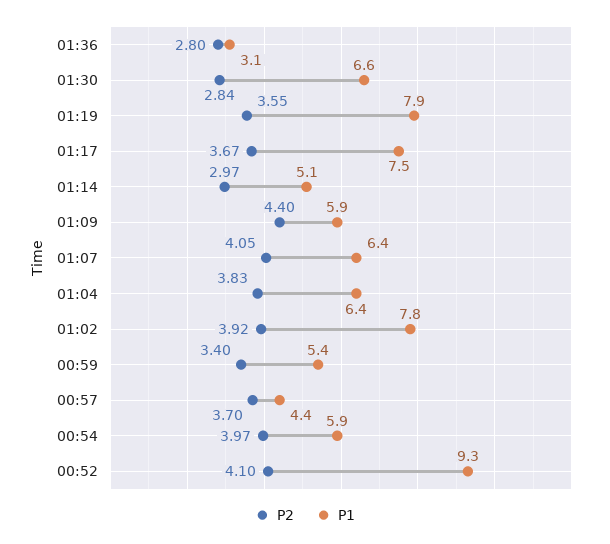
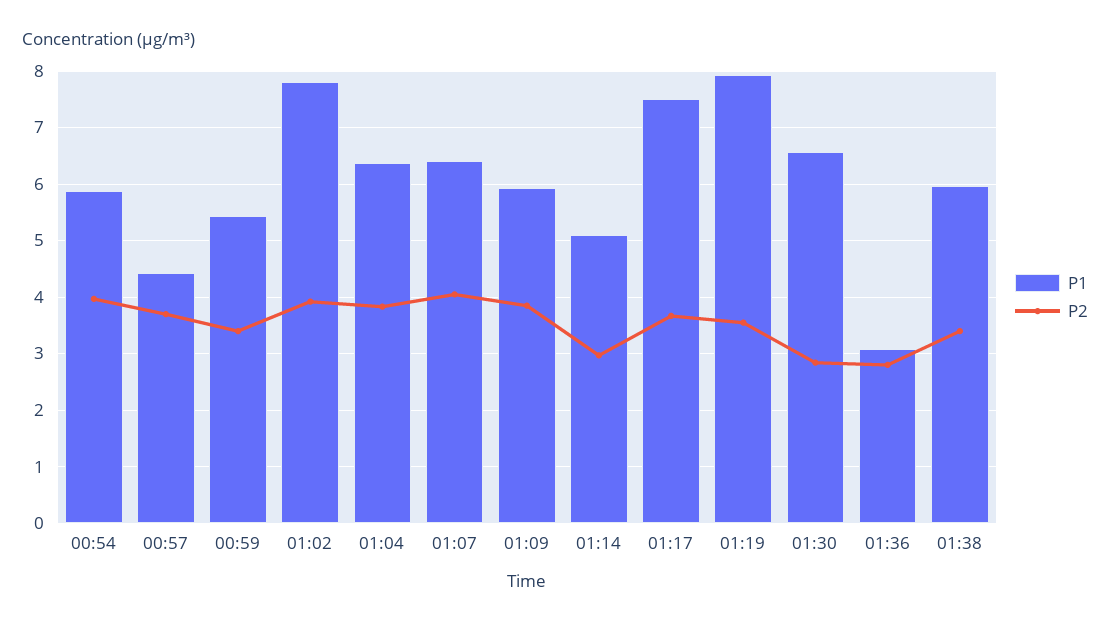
P2, 01:09: 4.4 -> 3.8
P2, 00:52: 4.1 -> none
P1, 00:52: 9.3 -> none
P1, 01:38: none -> 6
P2, 01:38: none -> 3.4

